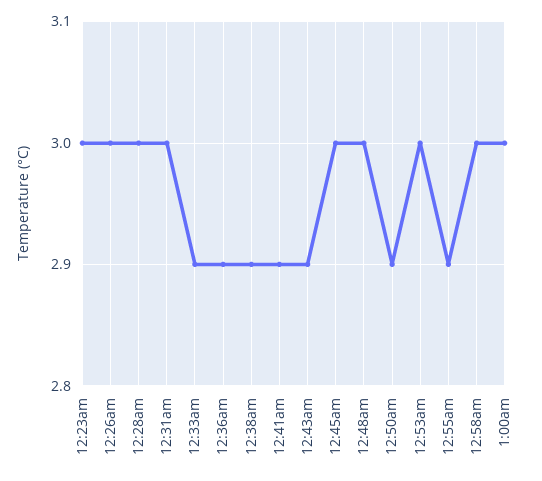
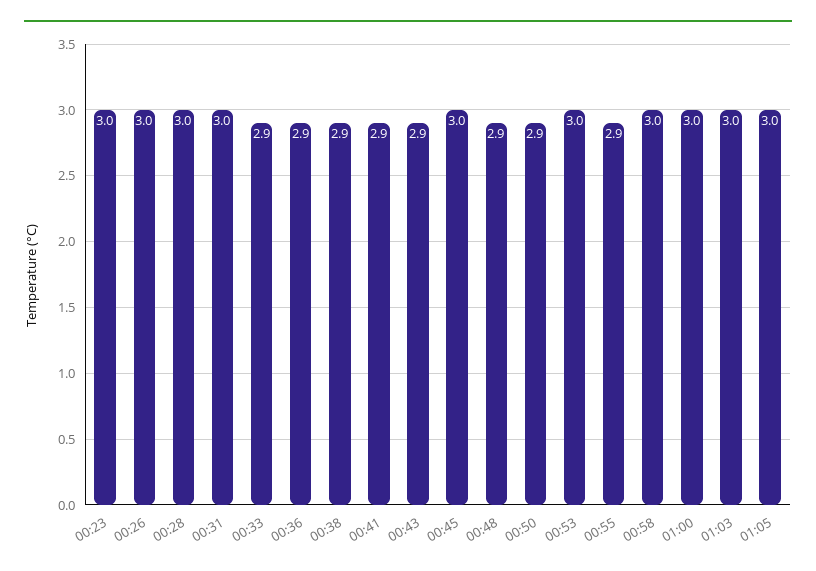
12:48am: 3 -> 2.9
01:03: none -> 3
01:05: none -> 3

